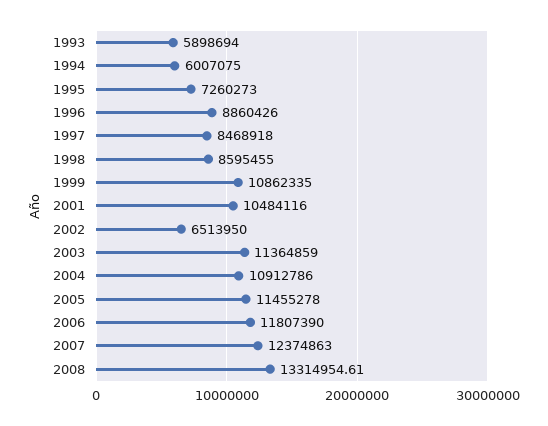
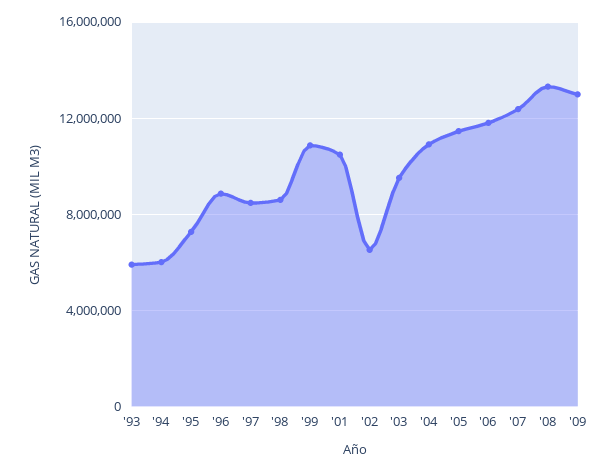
2003: 11364859 -> 9500000
'09: none -> 13000000

